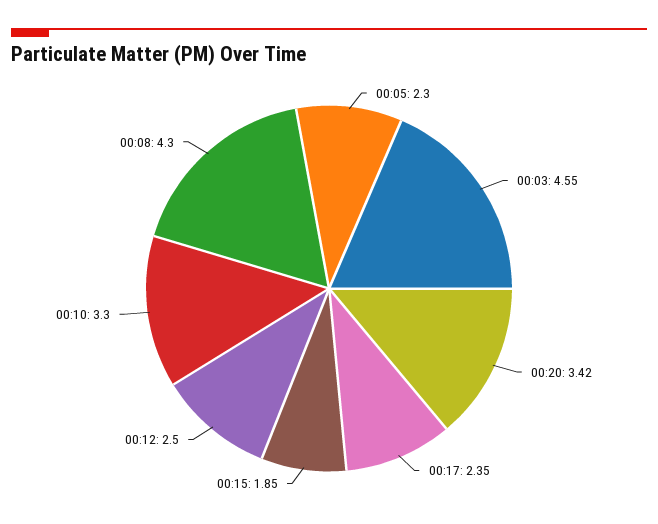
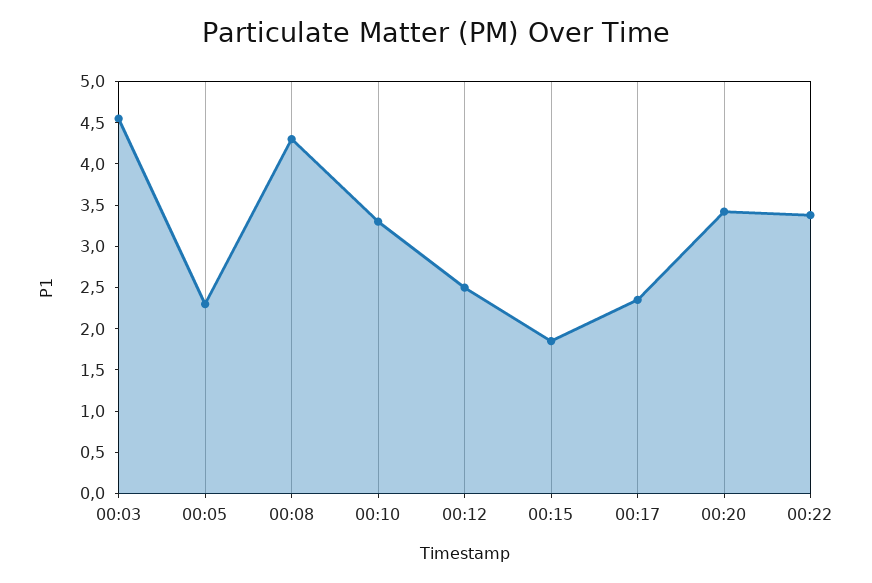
00:22: none -> 3.4

